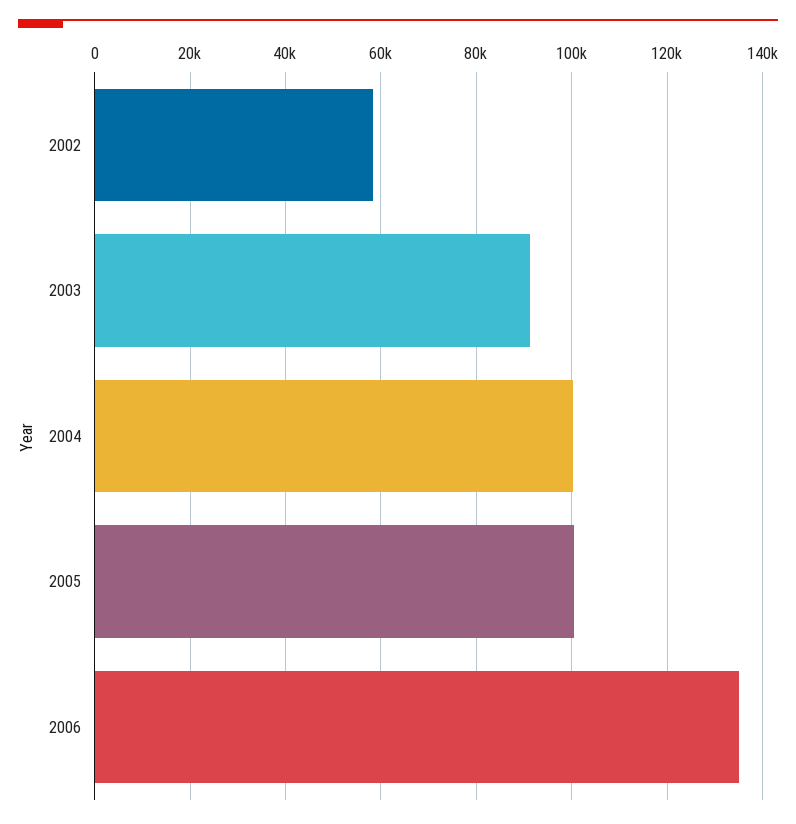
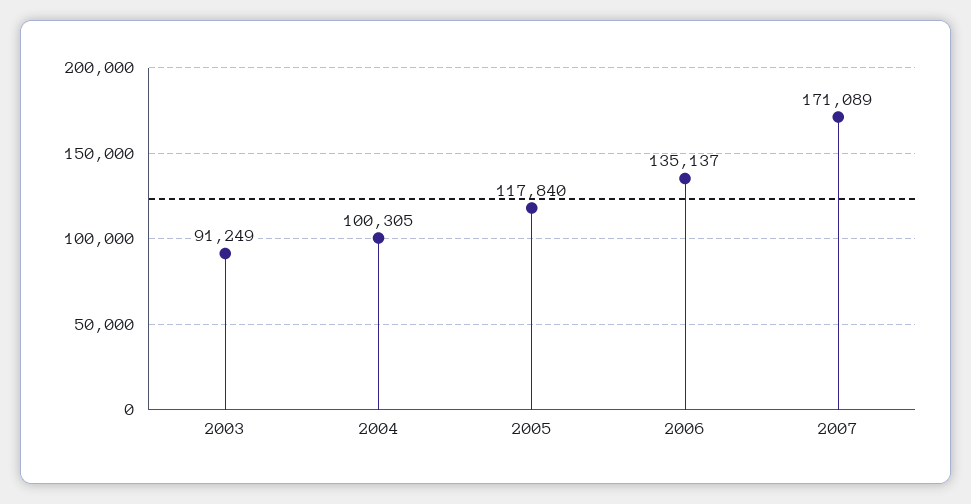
2002: 58000 -> none
2005: 100000 -> 117840
2007: none -> 171089

